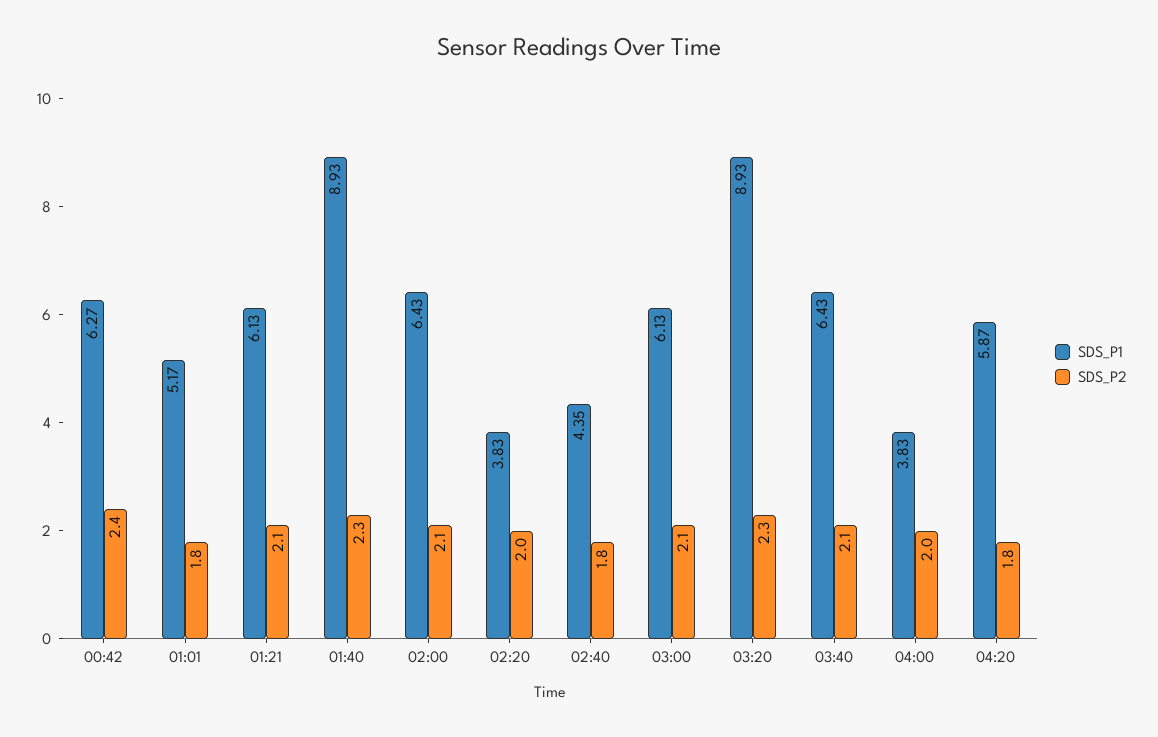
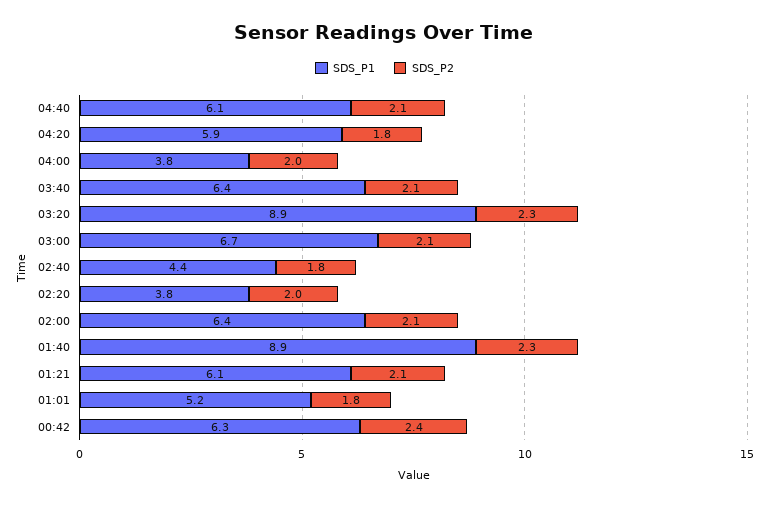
SDS_P1, 03:00: 6.13 -> 6.7
SDS_P1, 04:40: none -> 6.1
SDS_P2, 04:40: none -> 2.1

